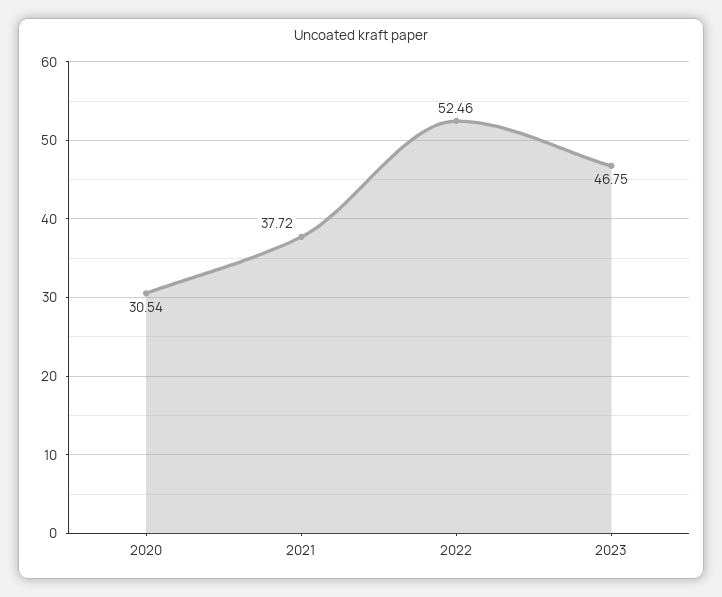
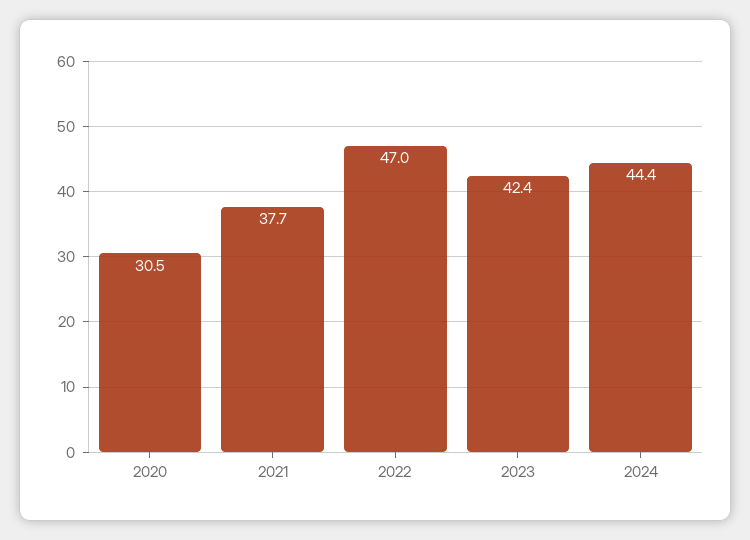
2022: 52.46 -> 47
2023: 46.75 -> 42.4
2024: none -> 44.4

